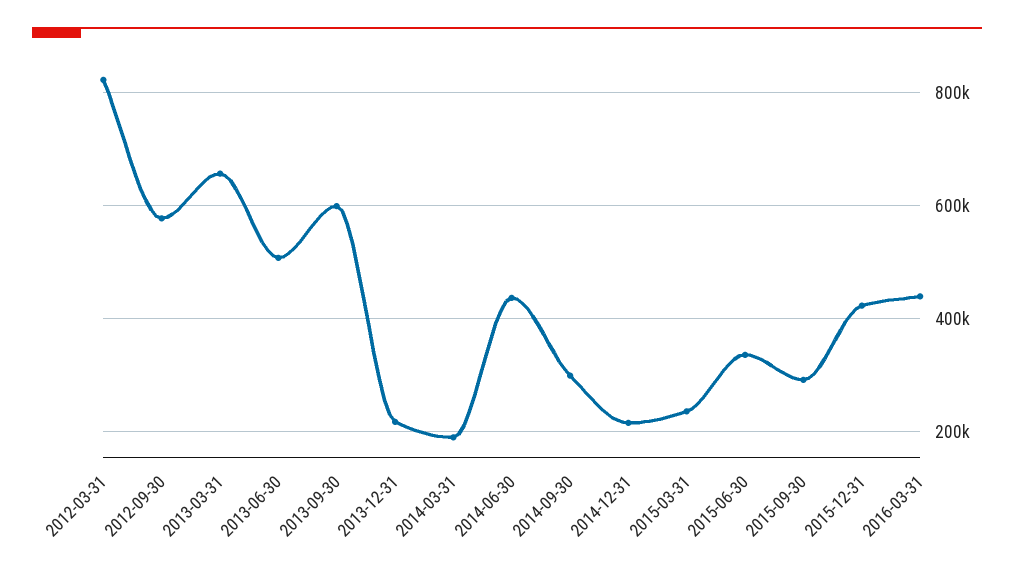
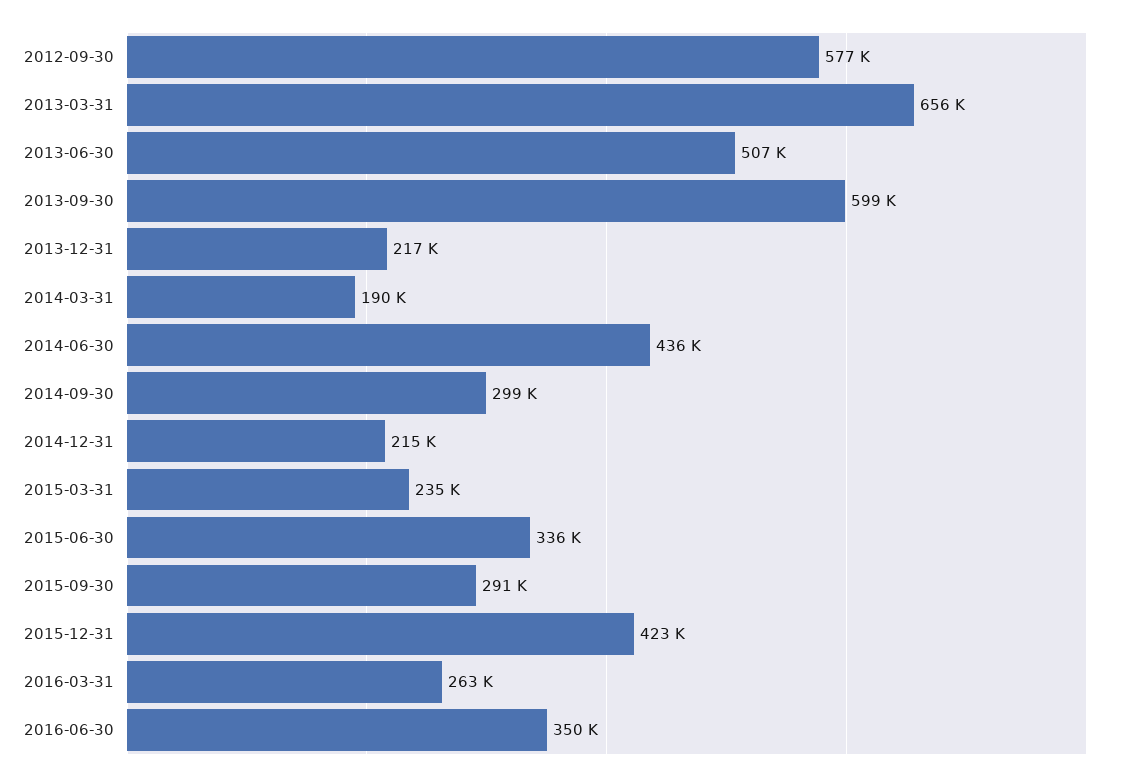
2012-03-31: 820000 -> none
2016-03-31: 440000 -> 263000
2016-06-30: none -> 350000

